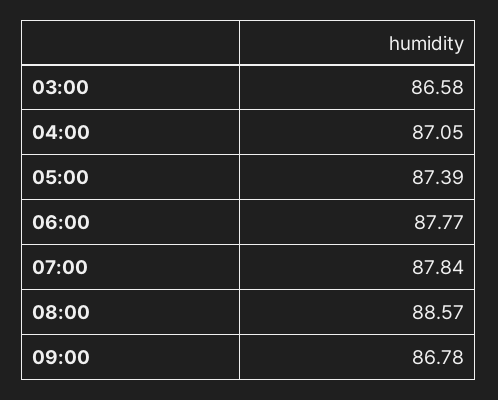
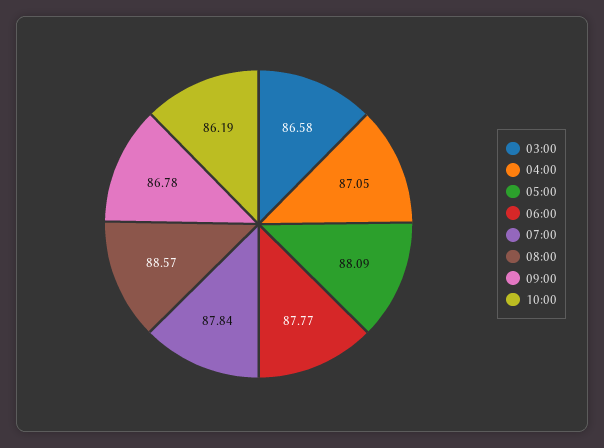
05:00: 87.39 -> 88.09
10:00: none -> 86.19

